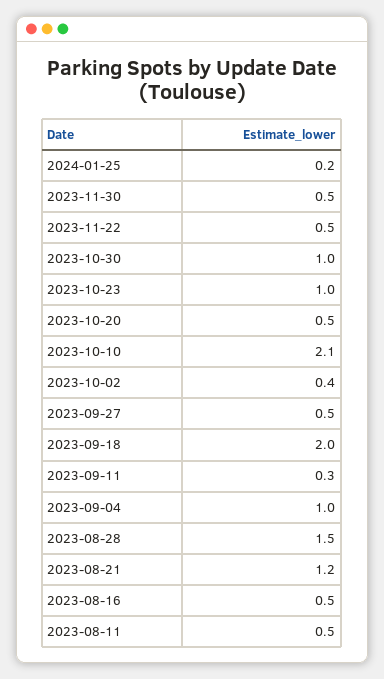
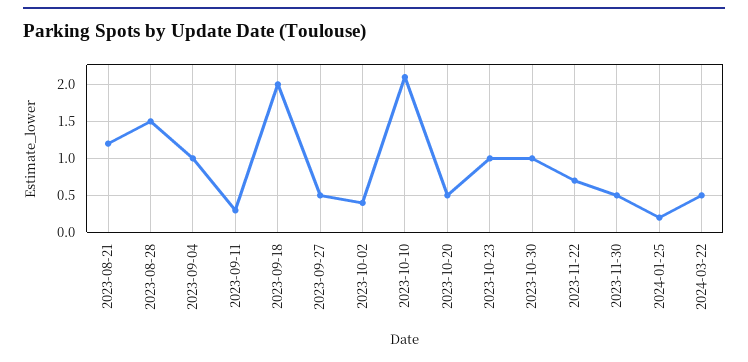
2023-11-22: 0.5 -> 0.7
2023-08-16: 0.5 -> none
2023-08-11: 0.5 -> none
2024-03-22: none -> 0.5

